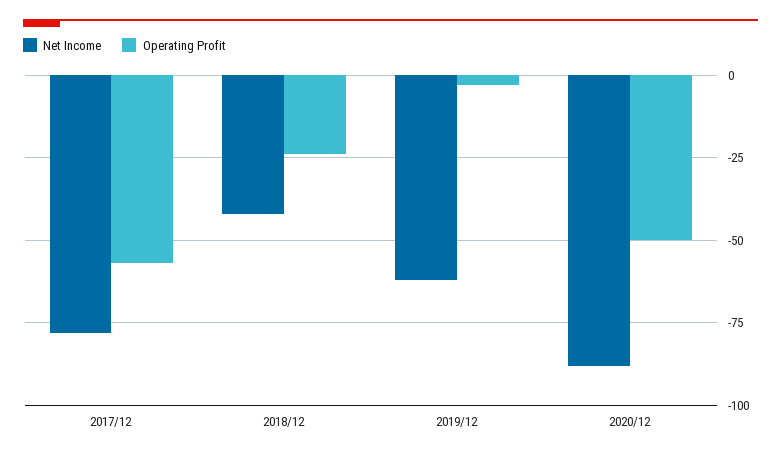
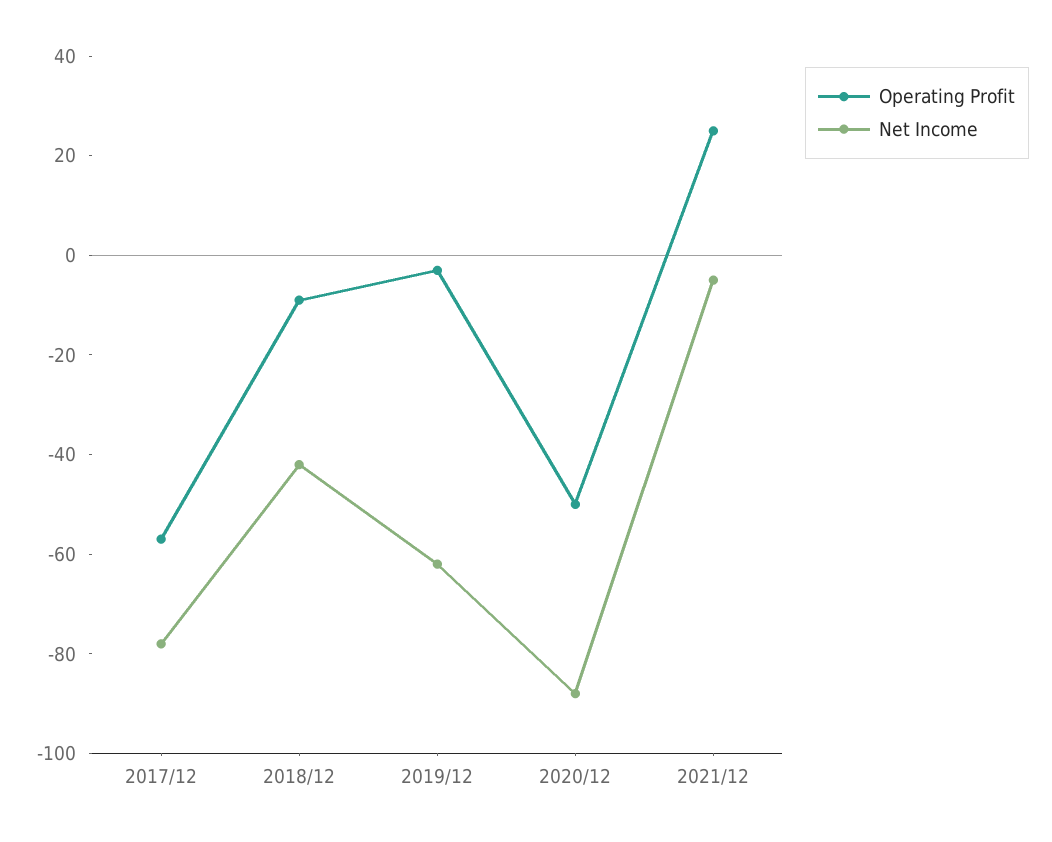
Operating Profit, 2018/12: -25 -> -10
Operating Profit, 2021/12: none -> 25
Net Income, 2021/12: none -> -5

